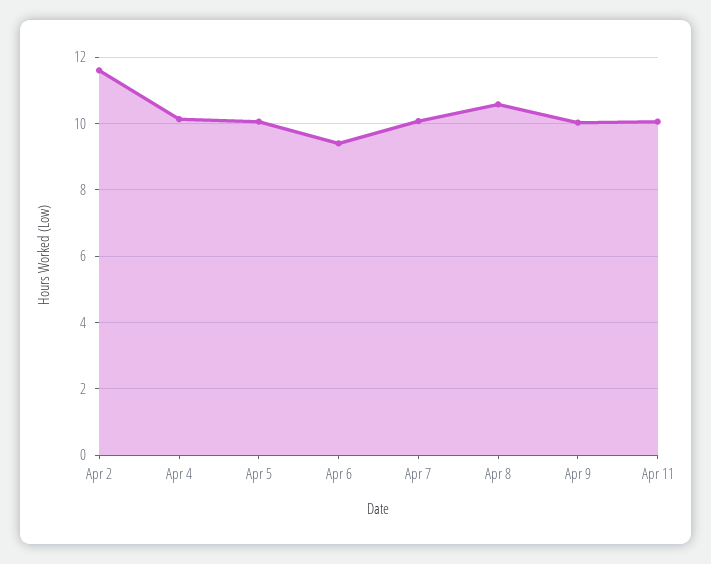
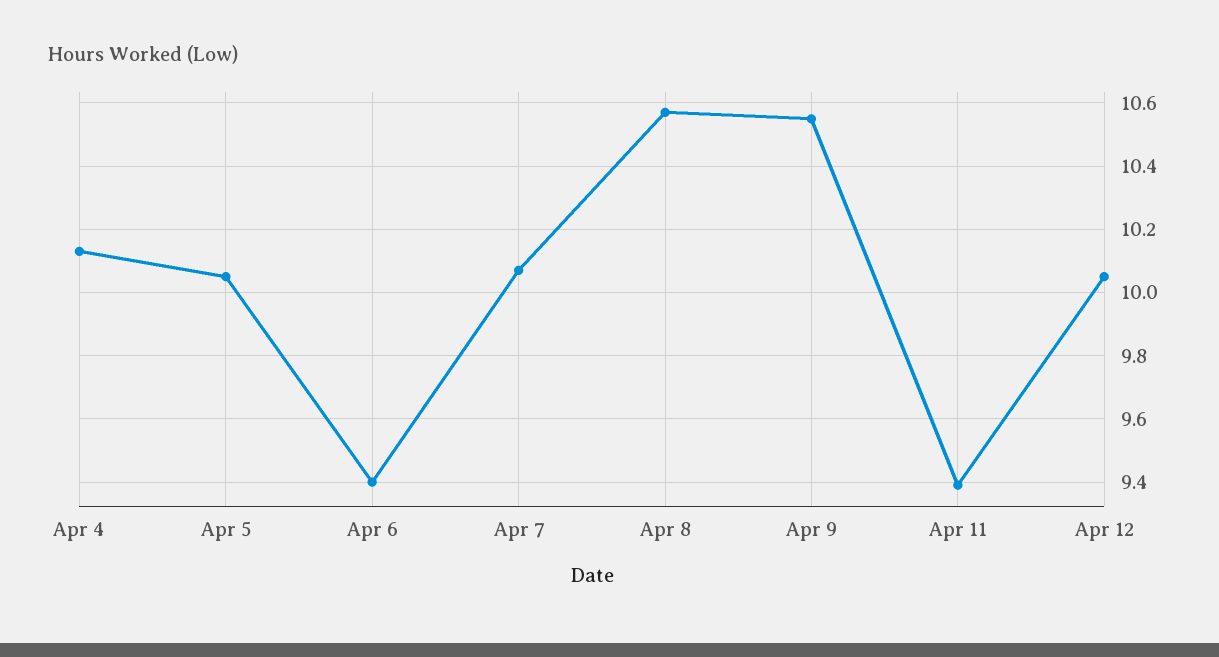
Apr 2: 11.6 -> none
Apr 9: 10 -> 10.55
Apr 11: 10 -> 9.4
Apr 12: none -> 10.05

